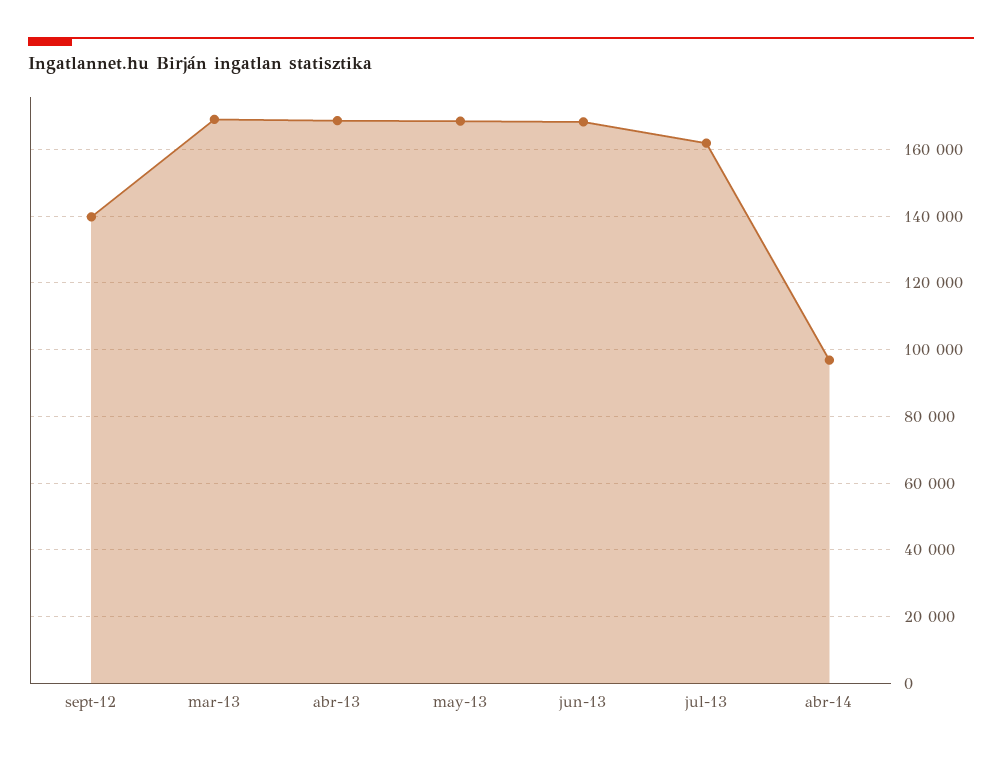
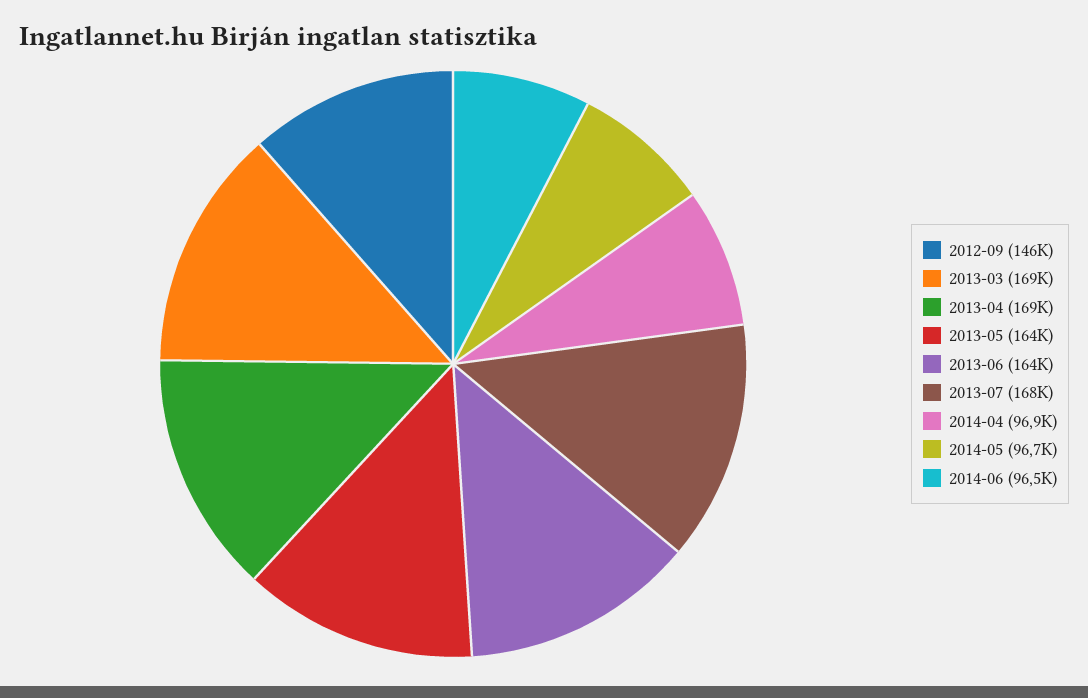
sept-12: 140000 -> 146000
may-13: 168000 -> 164000
jun-13: 168000 -> 164000
jul-13: 162000 -> 168000
2014-05: none -> 96700
2014-06: none -> 96500

